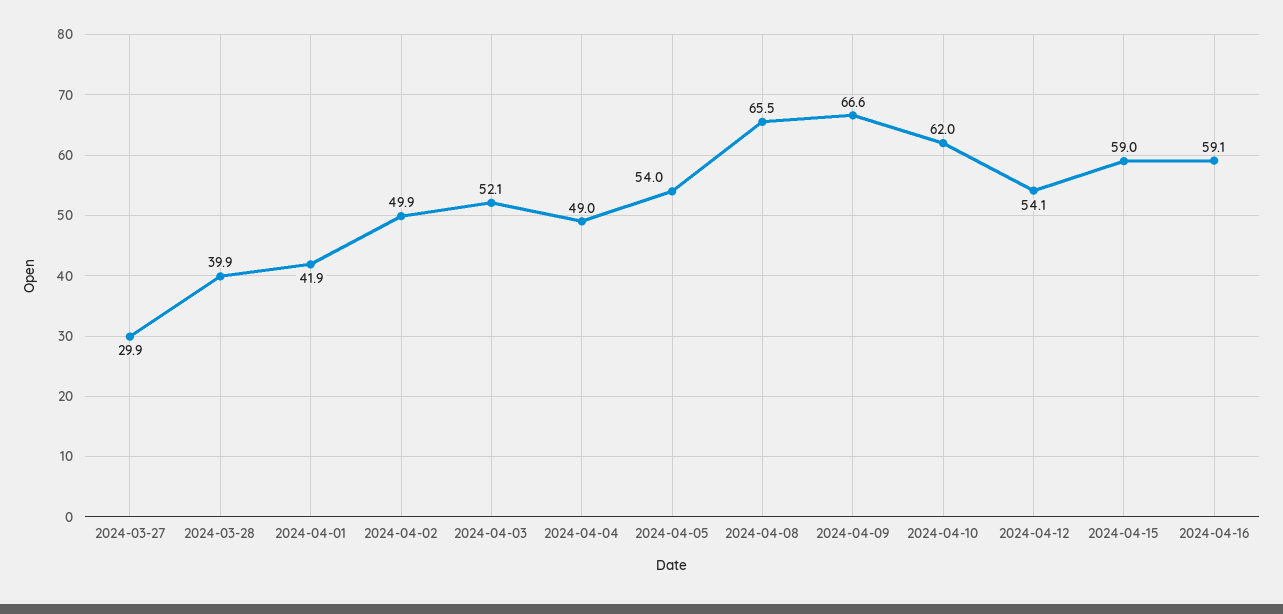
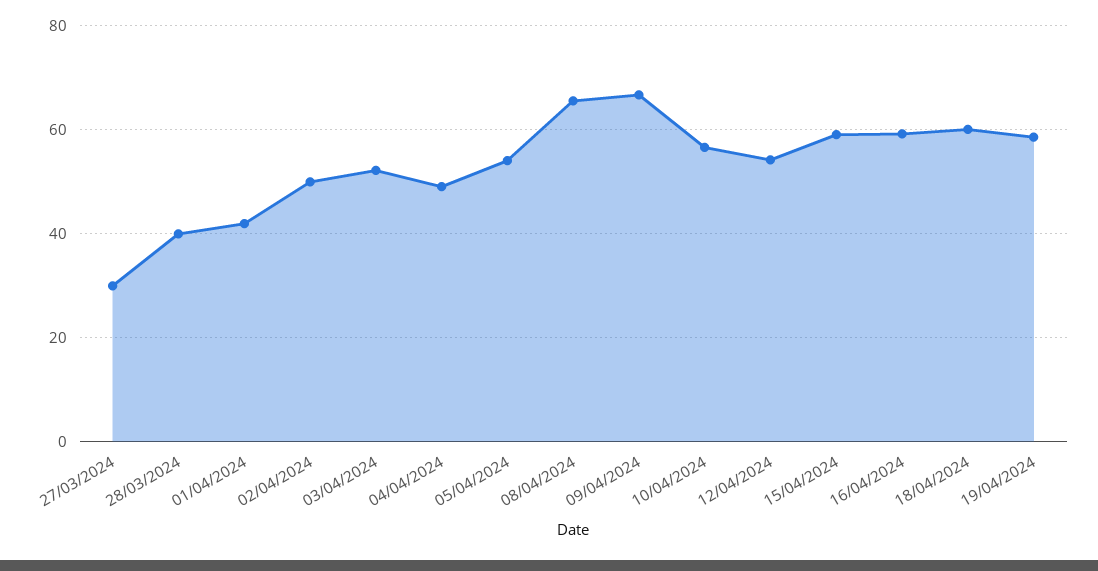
2024-04-10: 62 -> 56
18/04/2024: none -> 60
19/04/2024: none -> 58

